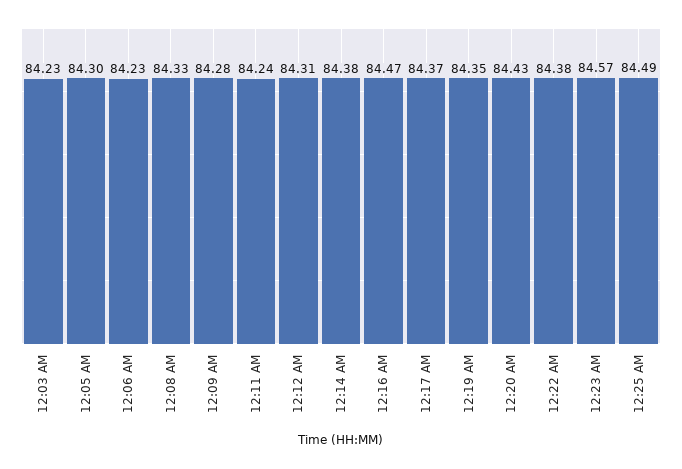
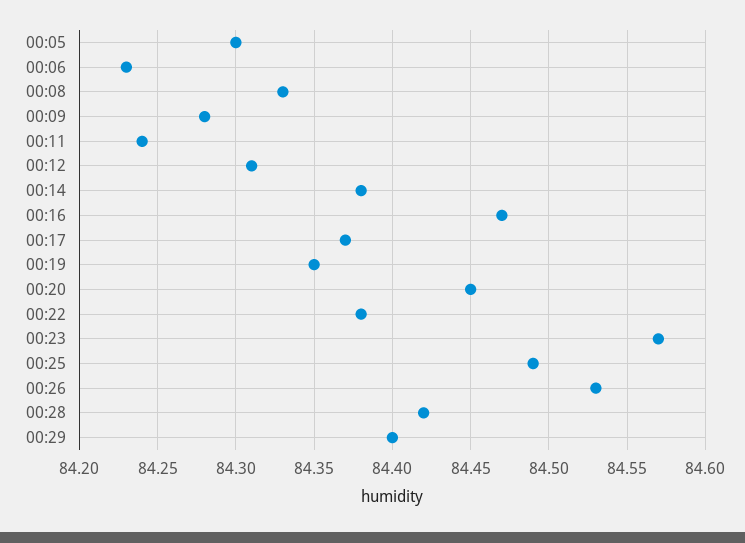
12:03 AM: 84.23 -> none
12:20 AM: 84.43 -> 84.45
00:26: none -> 84.53
00:28: none -> 84.42
00:29: none -> 84.4

